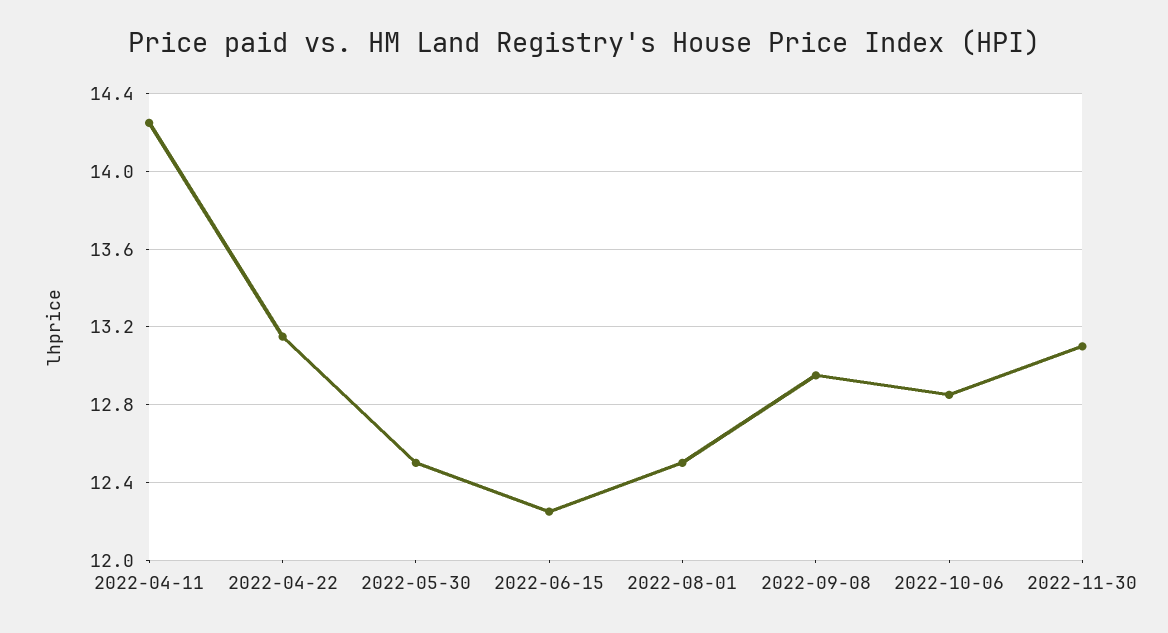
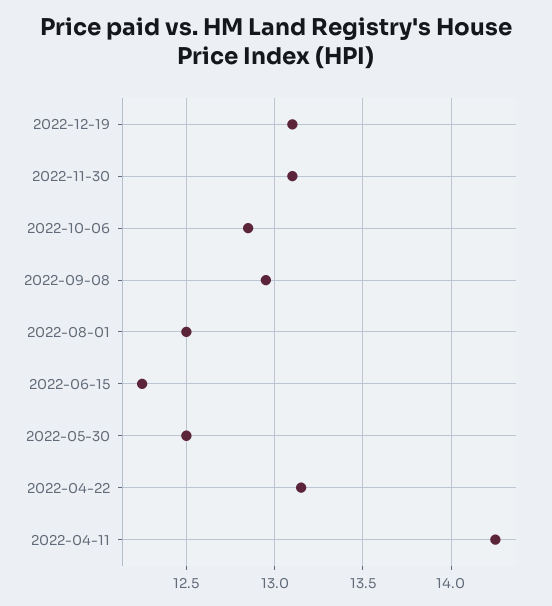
2022-12-19: none -> 13.1

